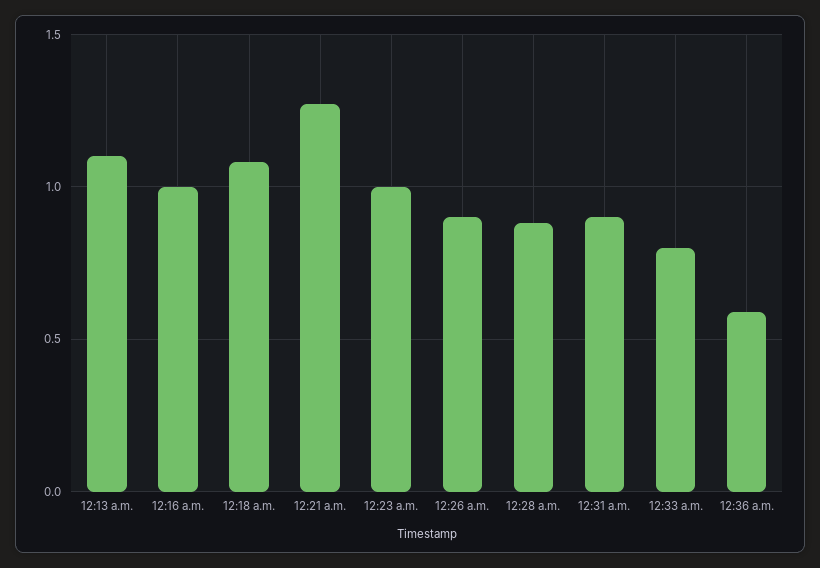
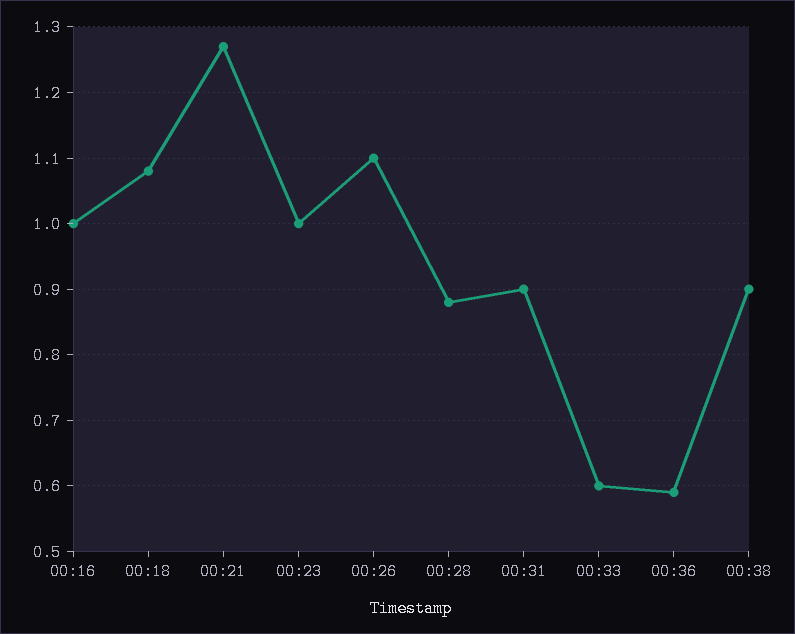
12:13 a.m.: 1.1 -> none
12:26 a.m.: 0.9 -> 1.1
12:33 a.m.: 0.8 -> 0.6
00:38: none -> 0.9

